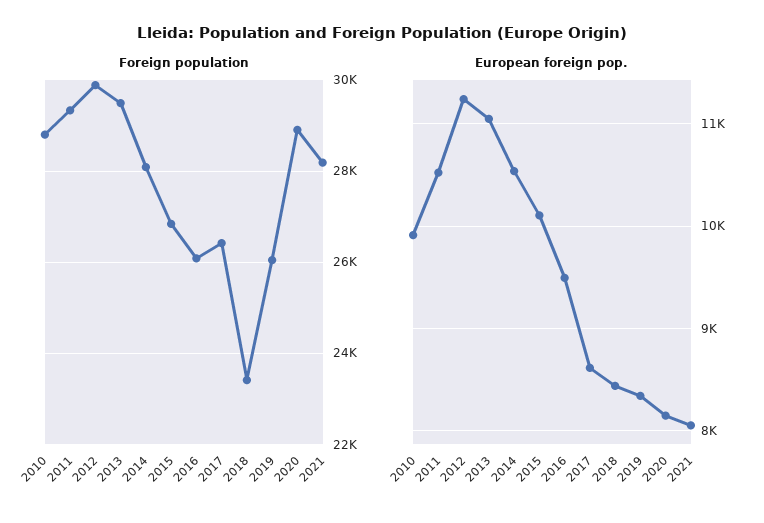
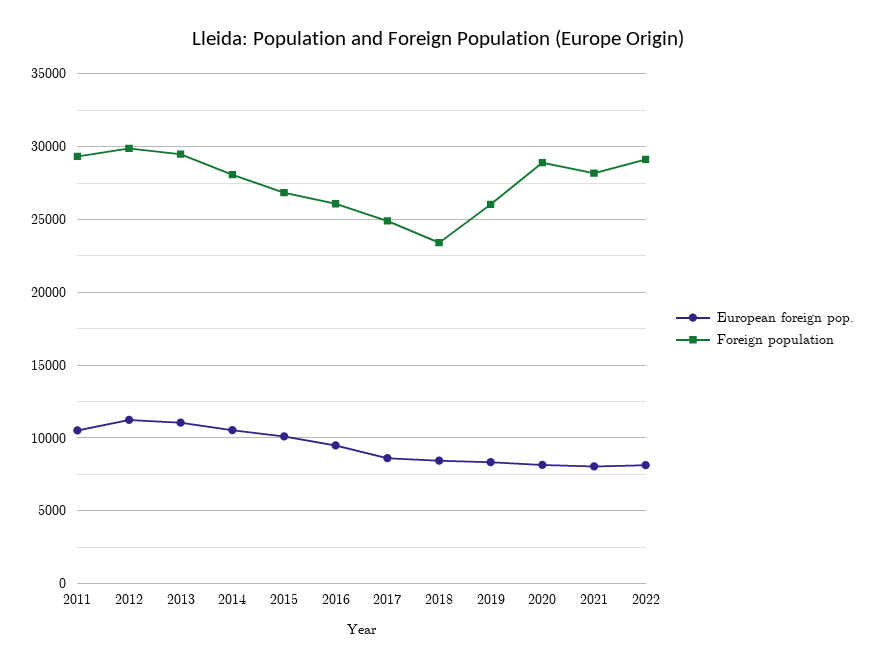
Foreign population, 2010: 28800 -> none
Foreign population, 2017: 26400 -> 25000
European foreign pop., 2010: 9900 -> none
European foreign pop., 2022: none -> 8000
Foreign population, 2022: none -> 29000

